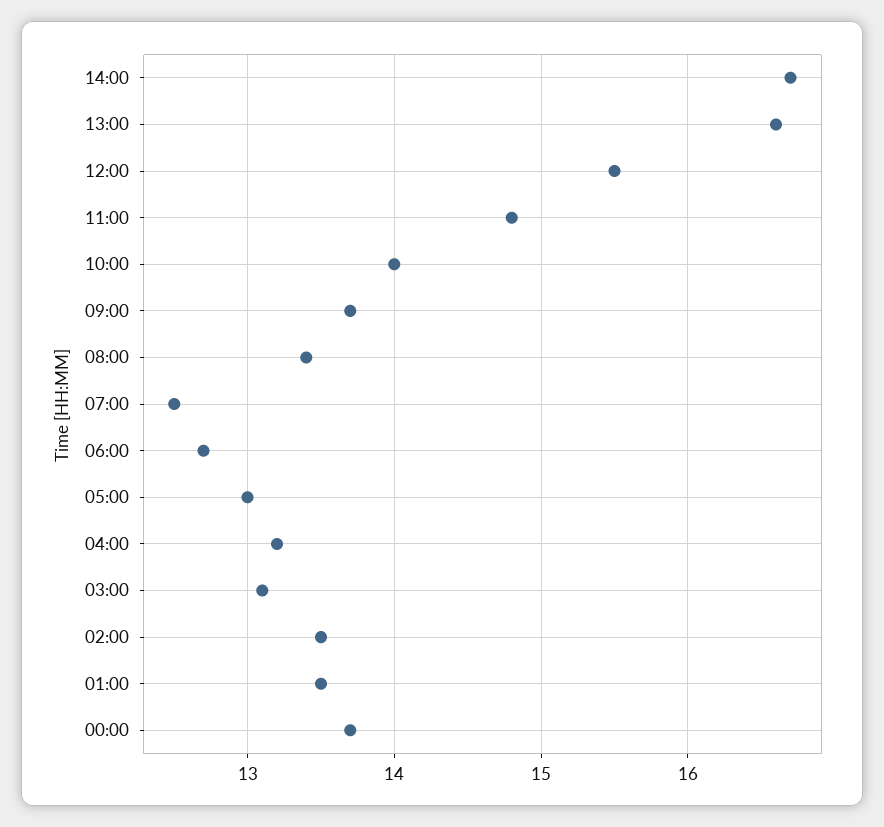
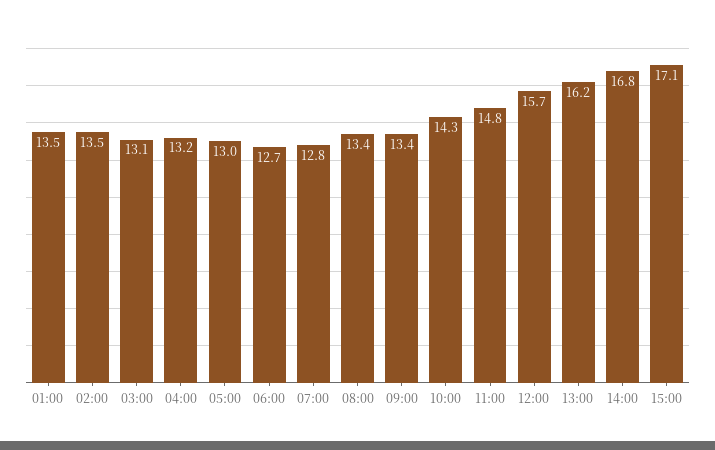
14:00: 16.7 -> 16.8
13:00: 16.6 -> 16.2
12:00: 15.5 -> 15.7
10:00: 14 -> 14.3
09:00: 13.7 -> 13.4
07:00: 12.5 -> 12.8
00:00: 13.7 -> none
15:00: none -> 17.1

